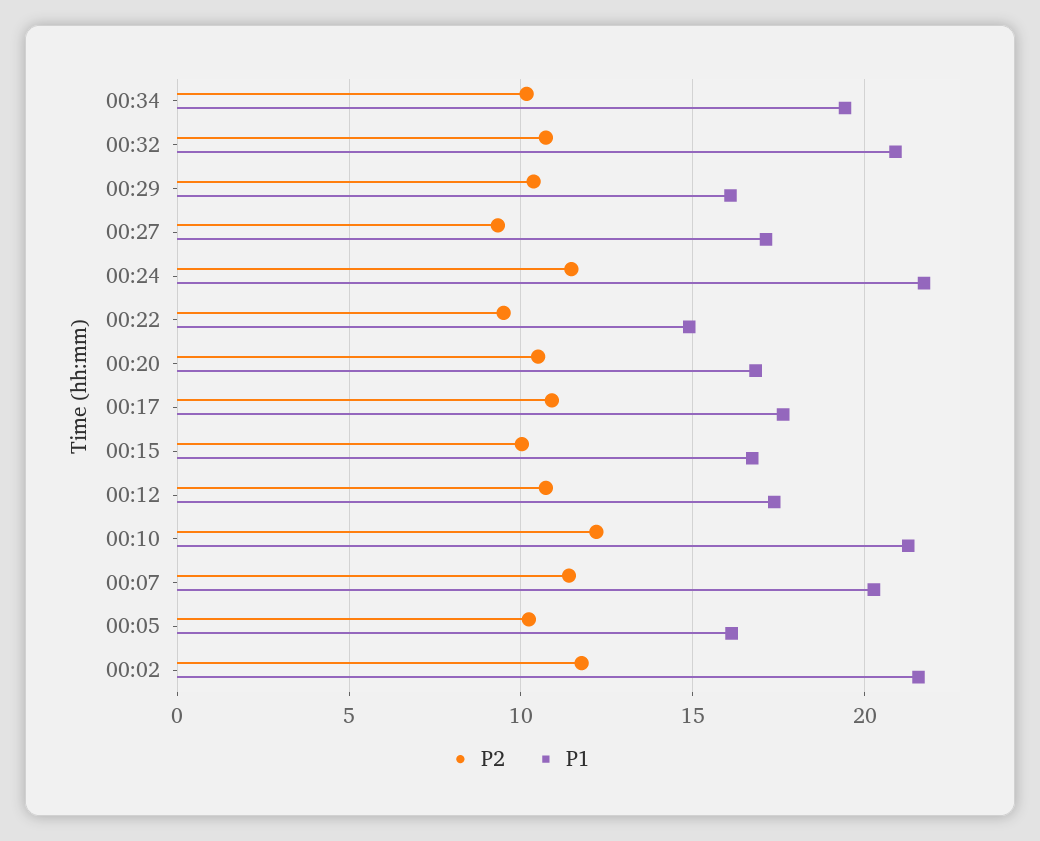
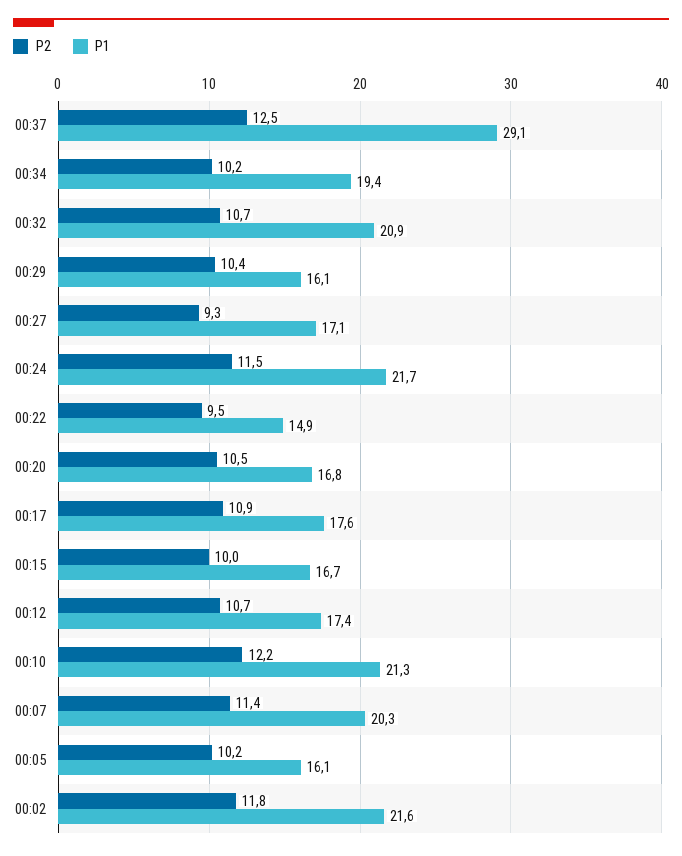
P2, 00:37: none -> 12.5
P1, 00:37: none -> 29.1

